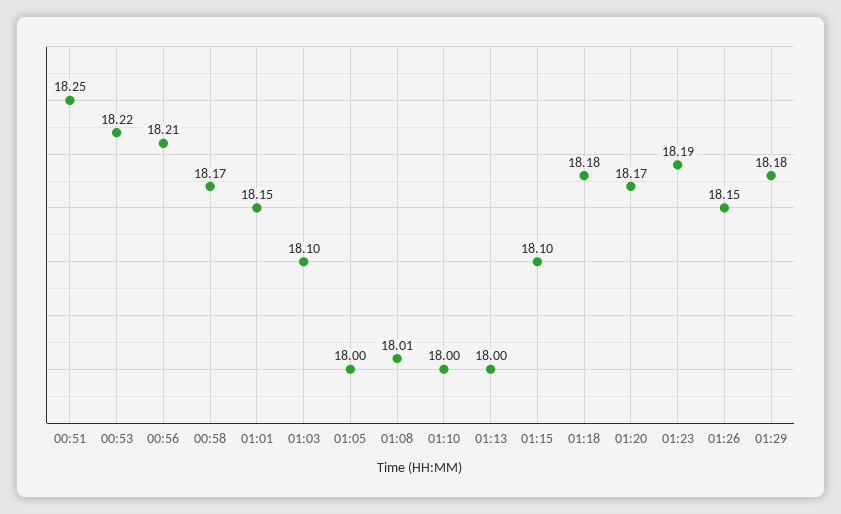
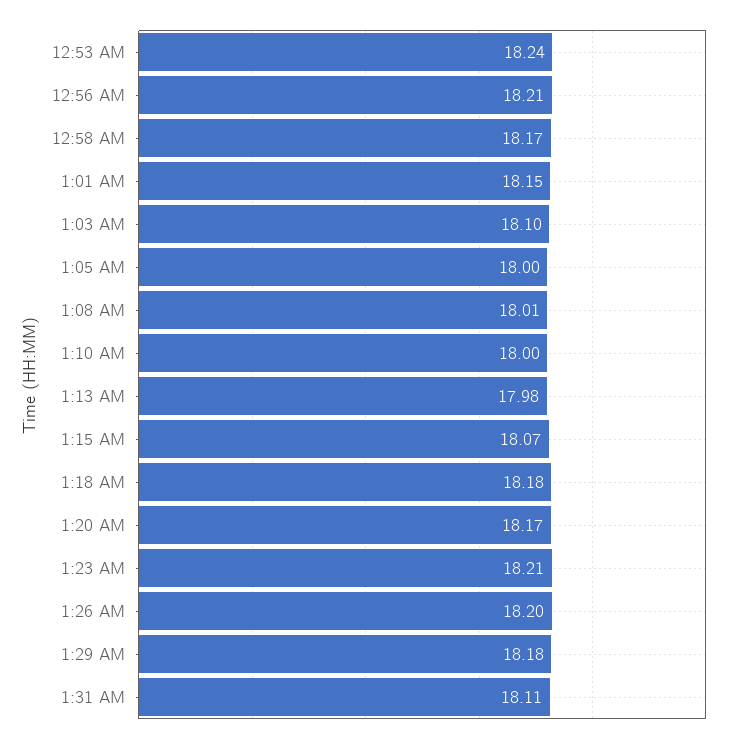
00:51: 18.25 -> none
00:53: 18.22 -> 18.24
01:13: 18 -> 17.98
01:15: 18.1 -> 18.07
01:23: 18.19 -> 18.21
01:26: 18.15 -> 18.2
1:31 AM: none -> 18.11

